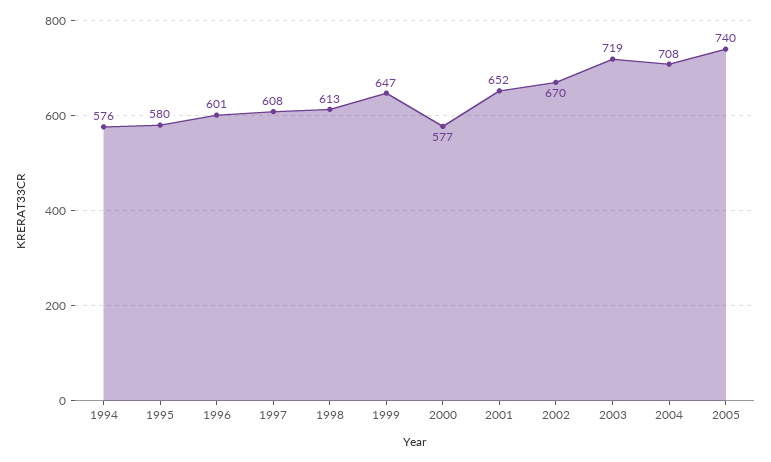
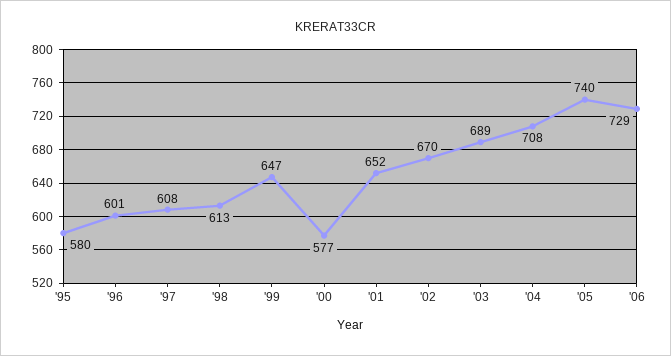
1994: 576 -> none
2003: 719 -> 689
'06: none -> 729

